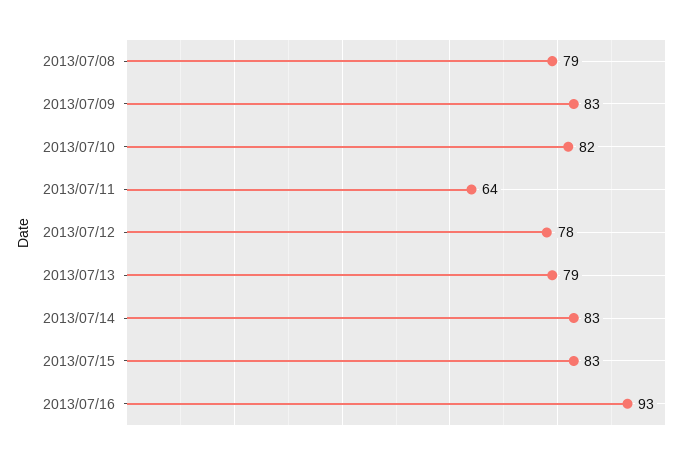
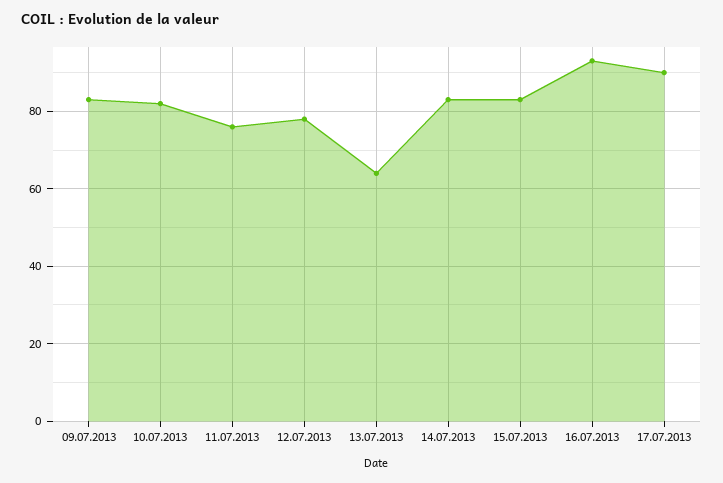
2013/07/08: 79 -> none
2013/07/11: 64 -> 75
2013/07/13: 79 -> 65
17.07.2013: none -> 90

